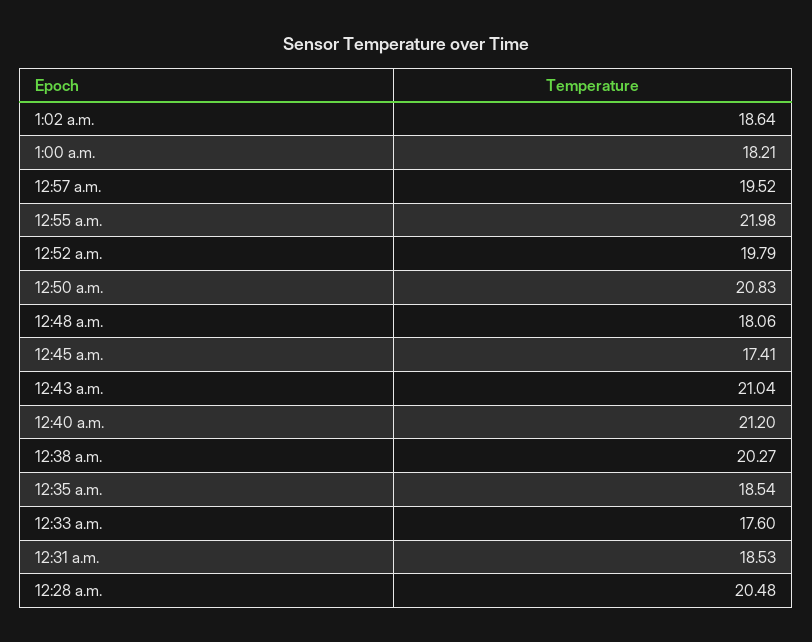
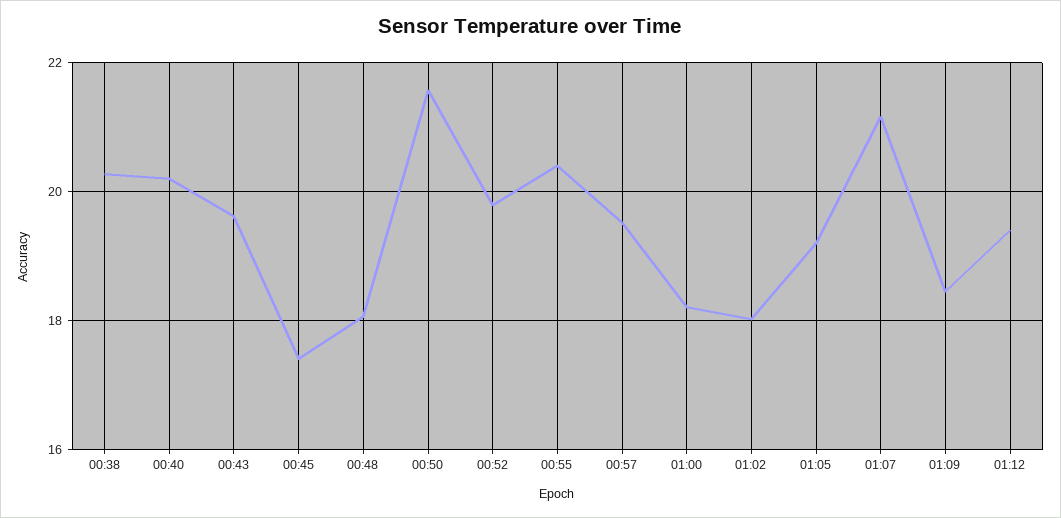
1:02 a.m.: 18.64 -> 18
12:55 a.m.: 21.98 -> 20.4
12:50 a.m.: 20.83 -> 21.6
12:43 a.m.: 21.04 -> 19.6
12:40 a.m.: 21.2 -> 20.2
12:35 a.m.: 18.54 -> none
12:33 a.m.: 17.6 -> none
12:31 a.m.: 18.53 -> none
12:28 a.m.: 20.48 -> none
01:05: none -> 19.2
01:07: none -> 21.2
01:09: none -> 18.4
01:12: none -> 19.4

